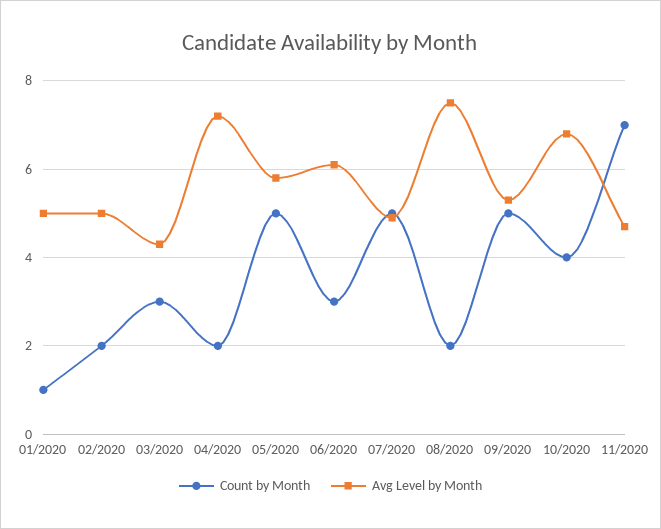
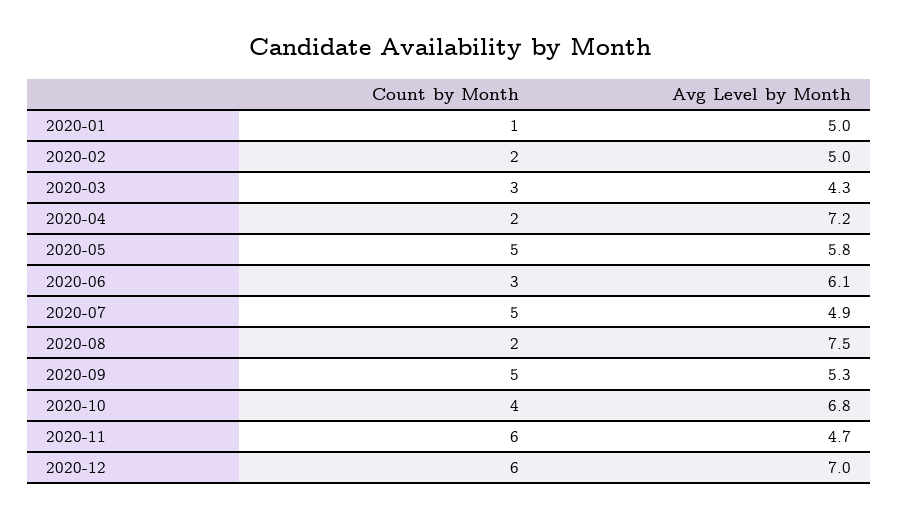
Count by Month, 11/2020: 7 -> 6
Count by Month, 2020-12: none -> 6
Avg Level by Month, 2020-12: none -> 7

